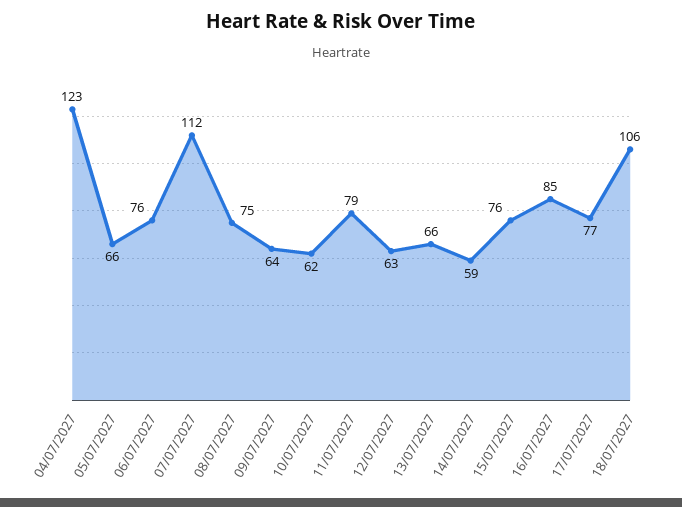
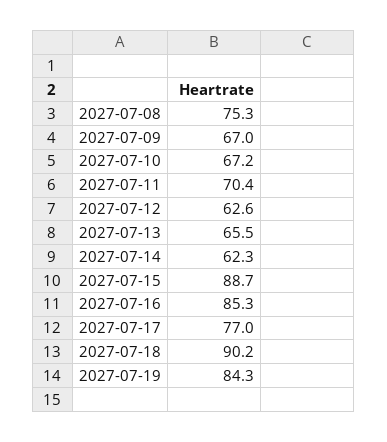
04/07/2027: 123 -> none
05/07/2027: 66 -> none
06/07/2027: 76 -> none
07/07/2027: 112 -> none
09/07/2027: 64 -> 67
10/07/2027: 62 -> 67.2
11/07/2027: 79 -> 70.4
14/07/2027: 59 -> 62.3
15/07/2027: 76 -> 88.7
18/07/2027: 106 -> 90.2
2027-07-19: none -> 84.3

